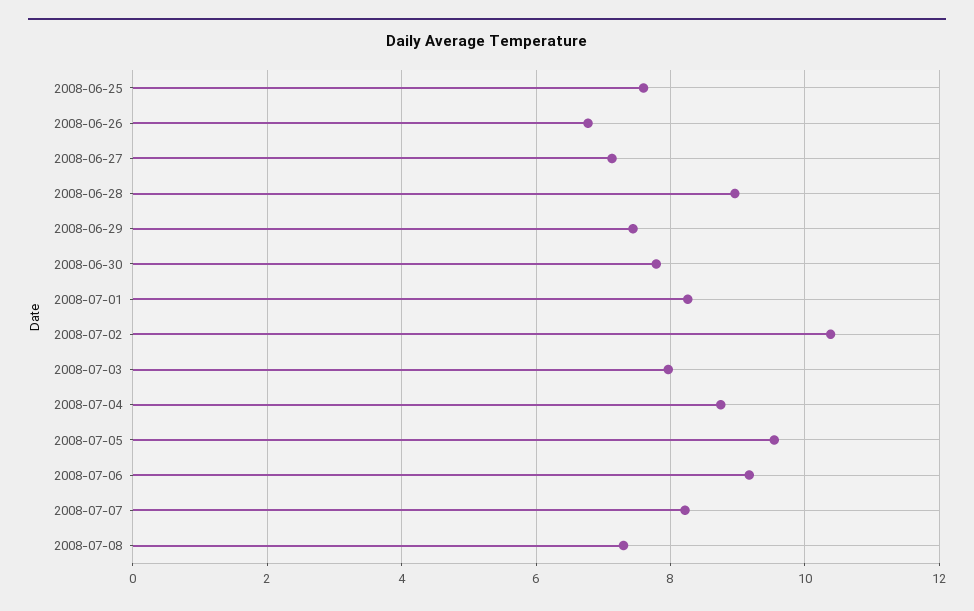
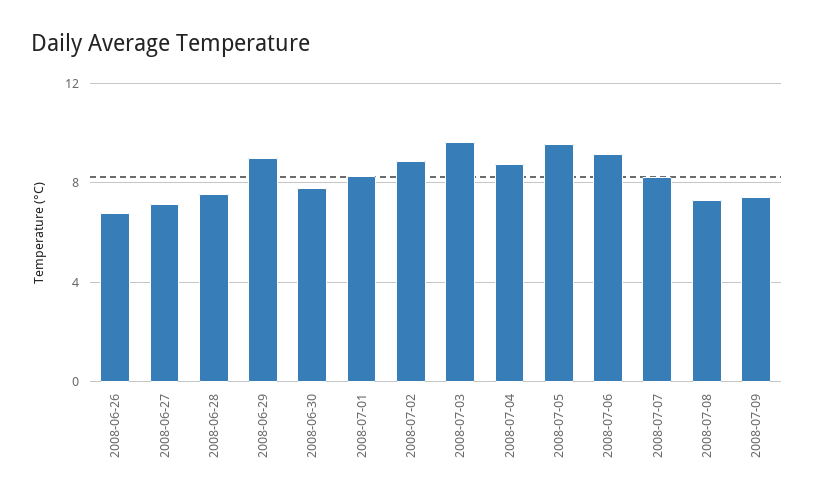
2008-06-25: 7.6 -> none
2008-06-28: 9 -> 7.5
2008-06-29: 7.4 -> 9
2008-07-02: 10.4 -> 9
2008-07-03: 8 -> 9.5
2008-07-09: none -> 7.5

